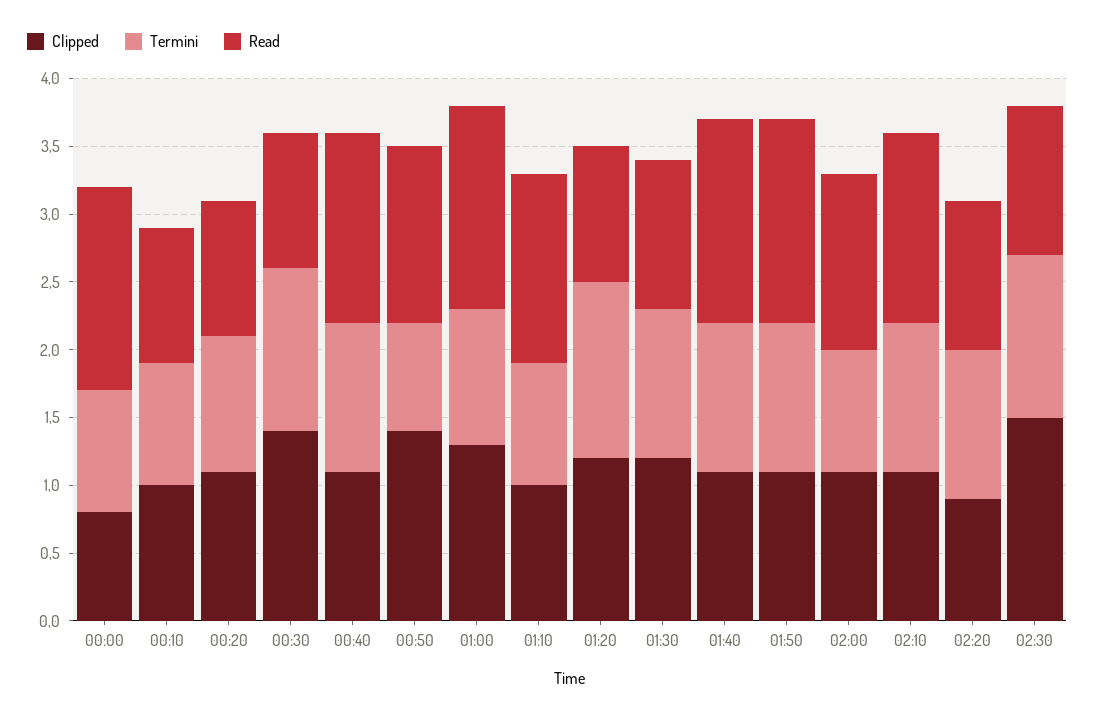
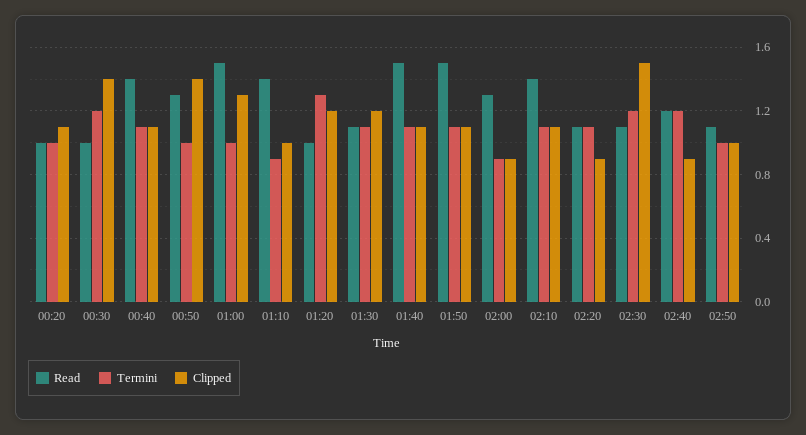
Clipped, 00:00: 0.8 -> none
Termini, 00:00: 0.9 -> none
Read, 00:00: 1.5 -> none
Clipped, 00:10: 1 -> none
Termini, 00:10: 0.9 -> none
Read, 00:10: 1 -> none
Termini, 00:50: 0.8 -> 1
Clipped, 02:00: 1.1 -> 0.9
Read, 02:40: none -> 1.2
Termini, 02:40: none -> 1.2
Clipped, 02:40: none -> 0.9
Read, 02:50: none -> 1.1
Termini, 02:50: none -> 1
Clipped, 02:50: none -> 1

